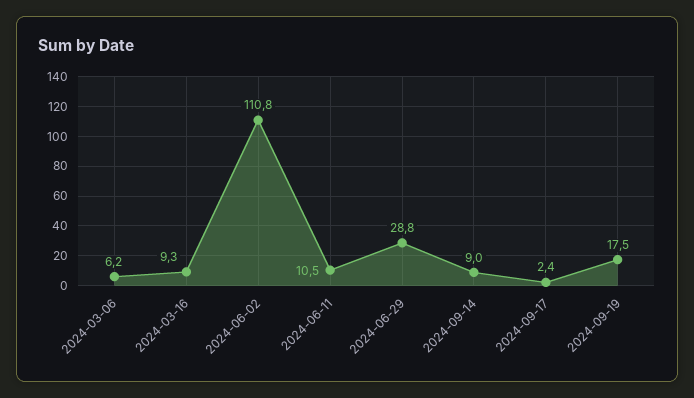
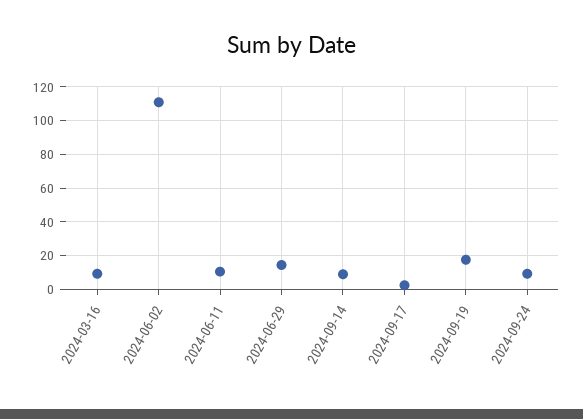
2024-03-06: 6.2 -> none
2024-06-29: 28.8 -> 15
2024-09-24: none -> 10

